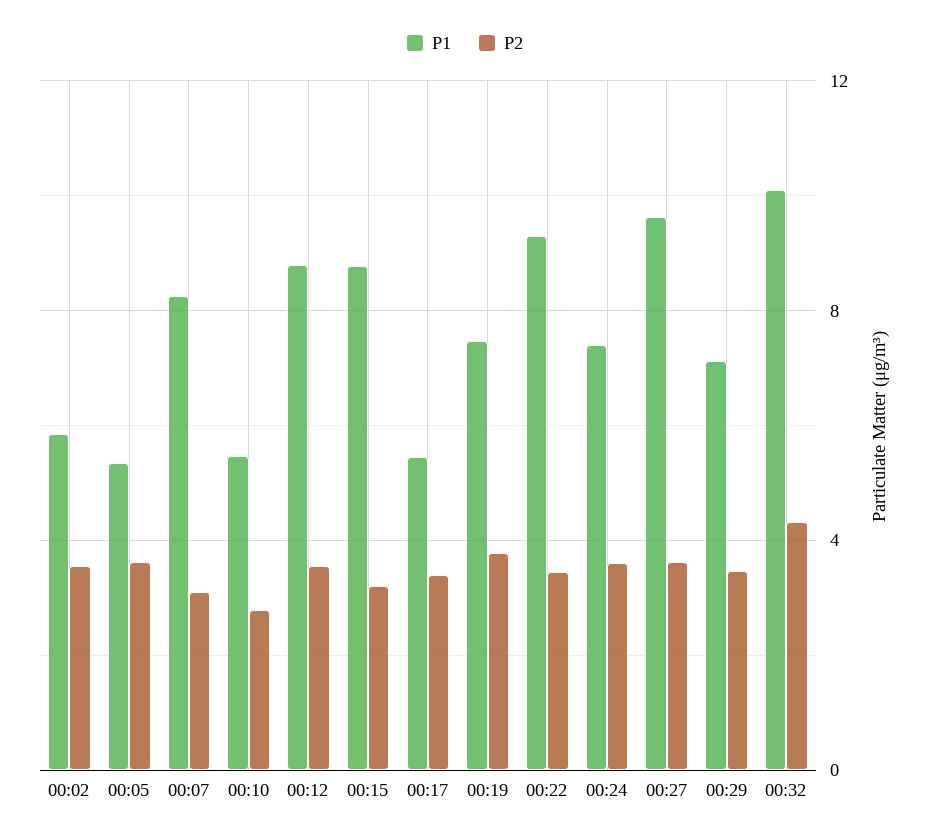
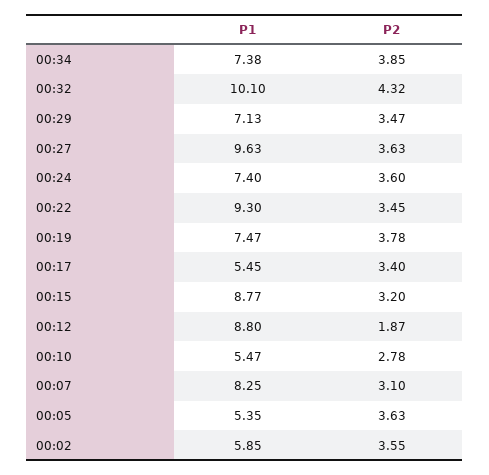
P2, 00:12: 3.5 -> 1.87
P1, 00:34: none -> 7.38
P2, 00:34: none -> 3.85

